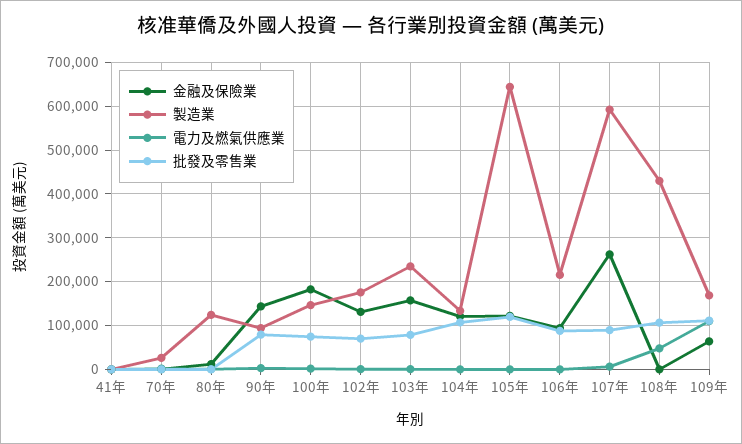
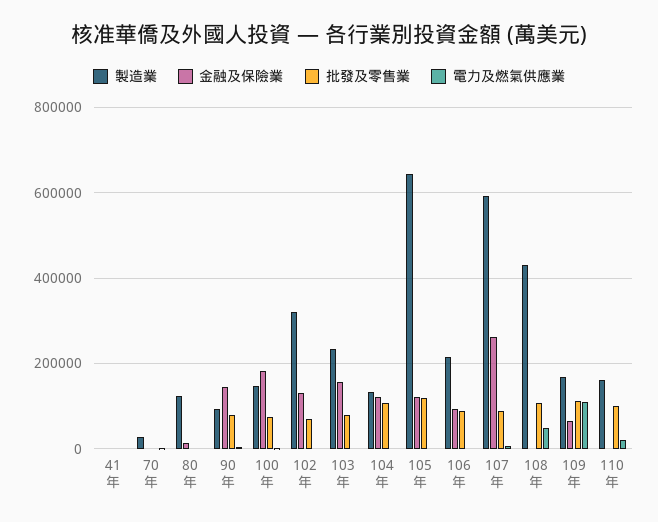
製造業, 102年: 180000 -> 320000
製造業, 110年: none -> 160000
金融及保險業, 110年: none -> 0
批發及零售業, 110年: none -> 100000
電力及燃氣供應業, 110年: none -> 20000

